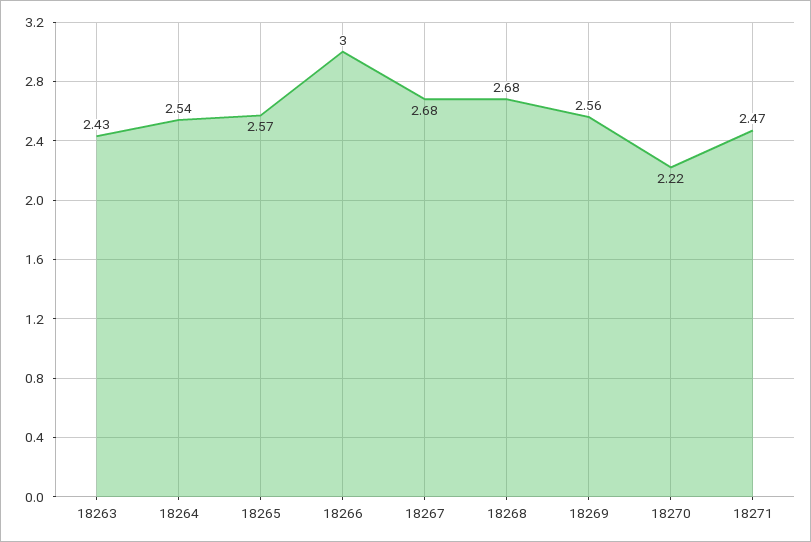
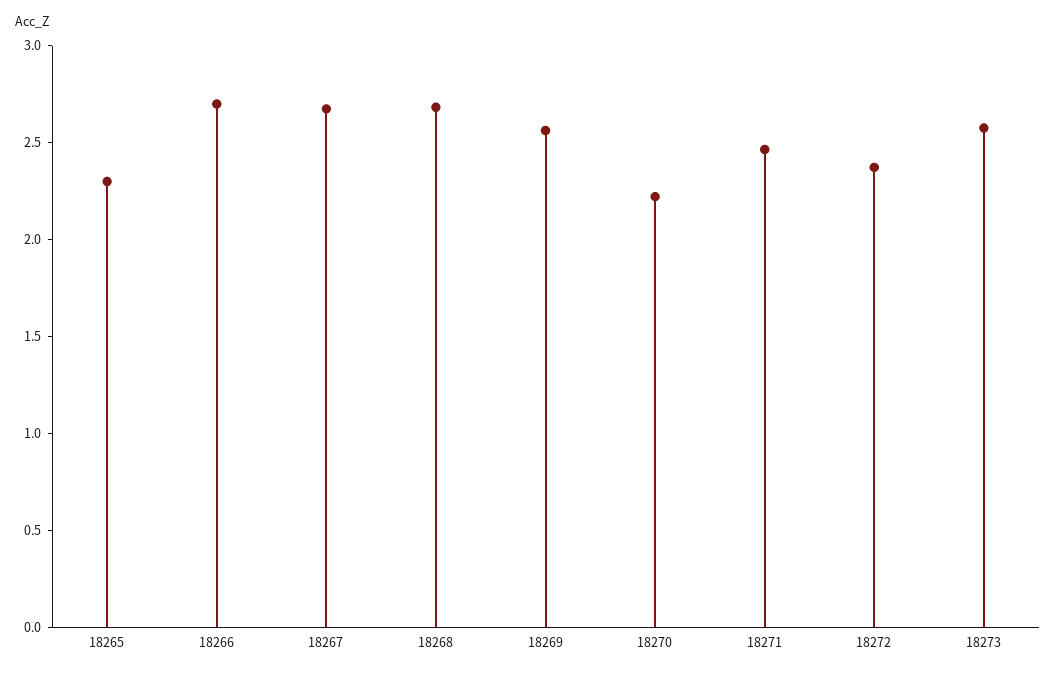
18263: 2.43 -> none
18264: 2.54 -> none
18265: 2.57 -> 2.3
18266: 3 -> 2.7
18272: none -> 2.4
18273: none -> 2.6

